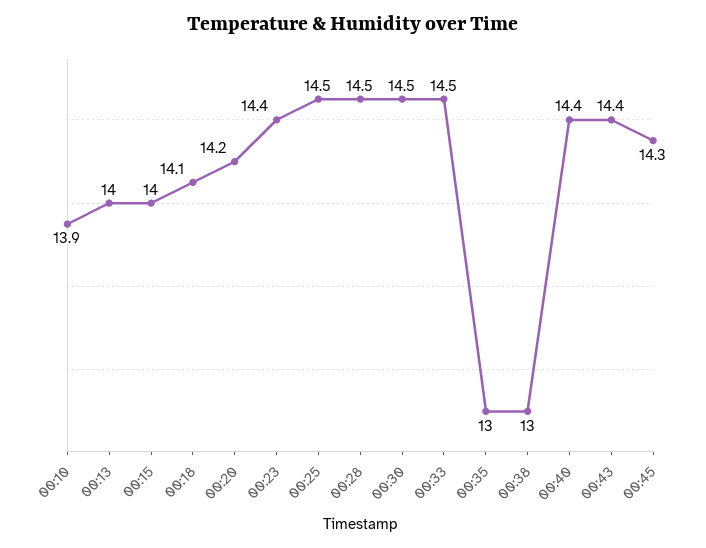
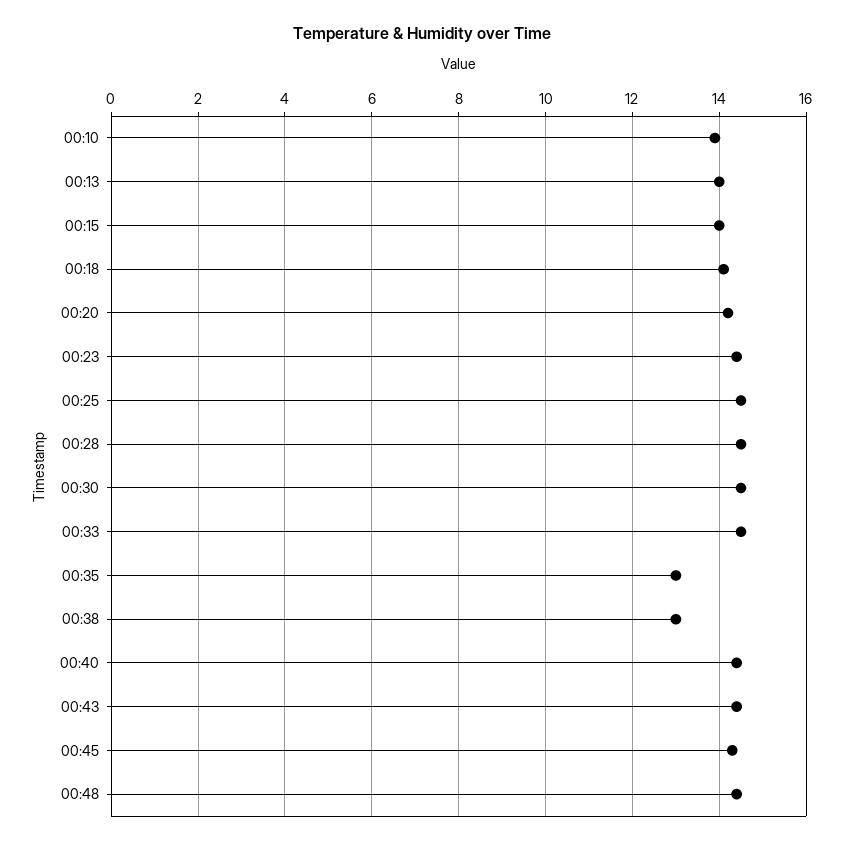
00:48: none -> 14.5

